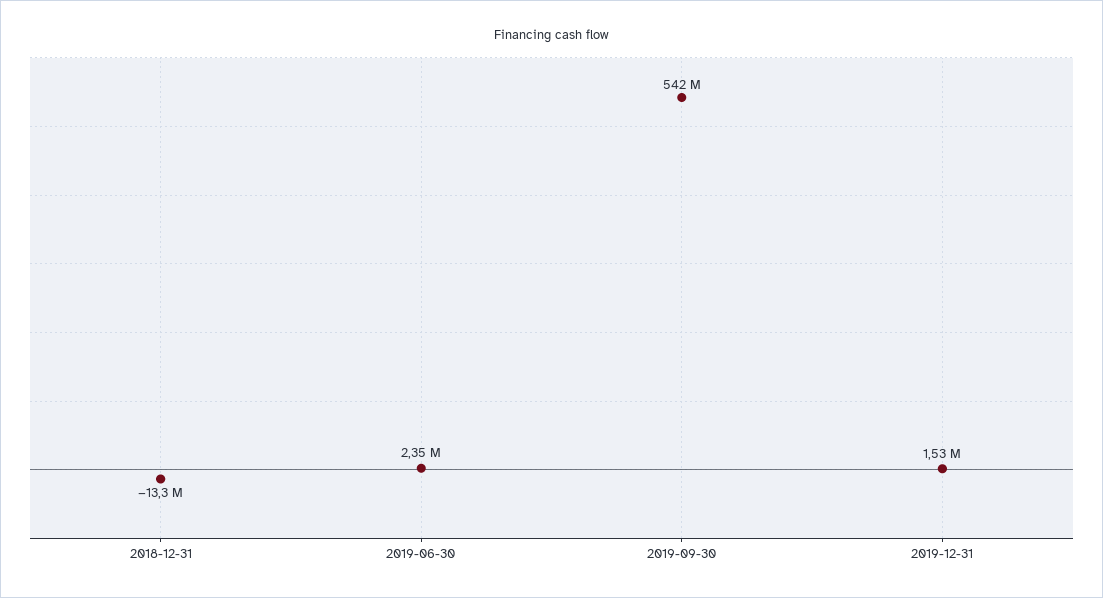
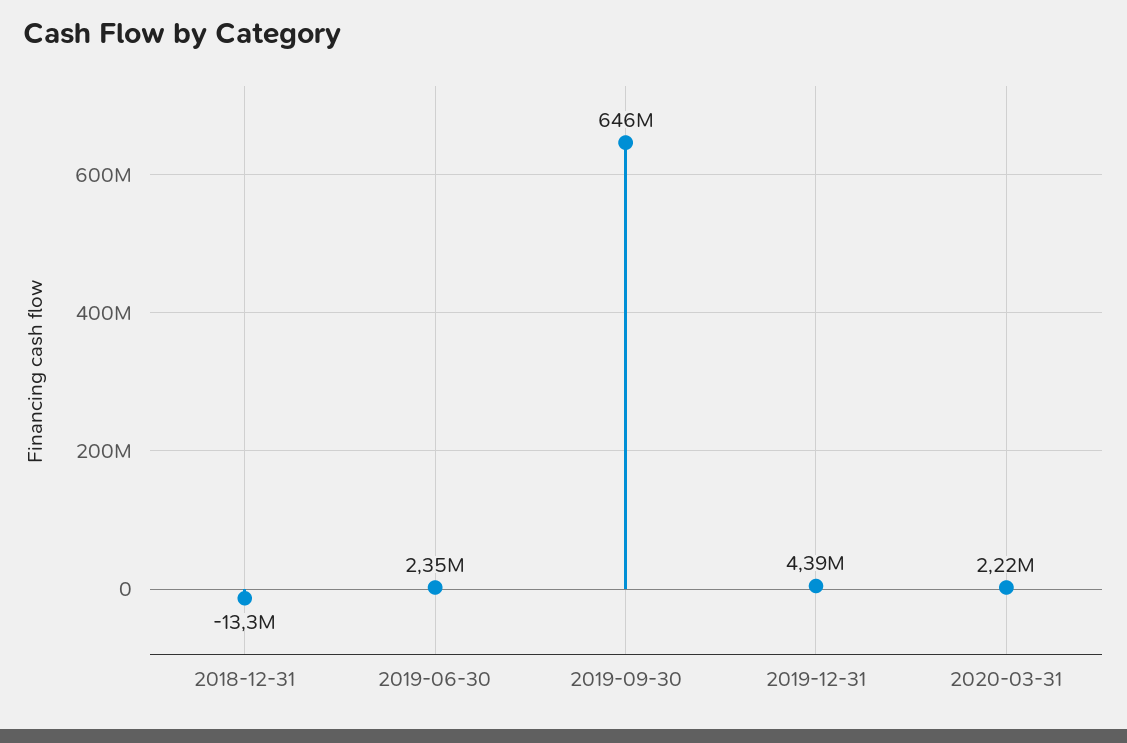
2019-09-30: 542000000 -> 646000000
2019-12-31: 1530000 -> 4390000
2020-03-31: none -> 2220000

